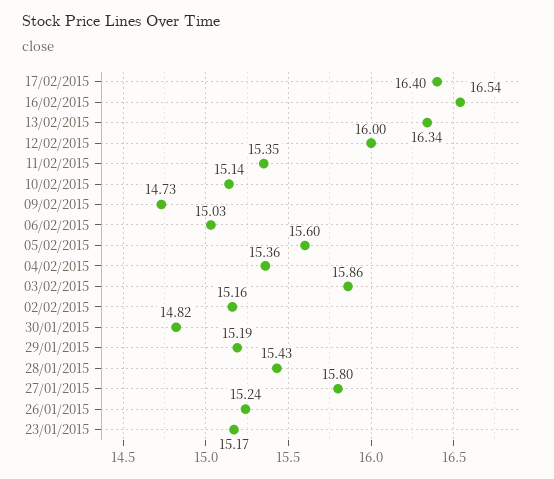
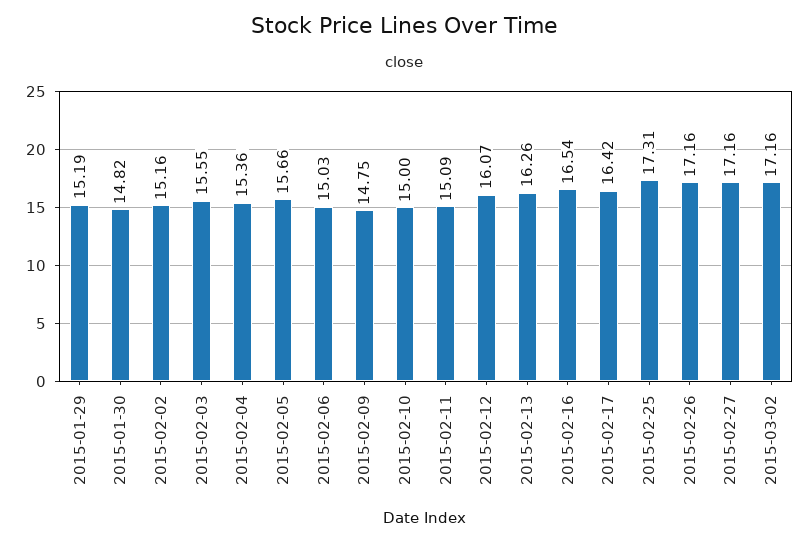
17/02/2015: 16.4 -> 16.42
13/02/2015: 16.34 -> 16.26
12/02/2015: 16 -> 16.07
11/02/2015: 15.35 -> 15.09
10/02/2015: 15.14 -> 15
09/02/2015: 14.73 -> 14.75
05/02/2015: 15.6 -> 15.66
03/02/2015: 15.86 -> 15.55
28/01/2015: 15.43 -> none
27/01/2015: 15.8 -> none
26/01/2015: 15.24 -> none
23/01/2015: 15.17 -> none
2015-02-25: none -> 17.31
2015-02-26: none -> 17.16
2015-02-27: none -> 17.16
2015-03-02: none -> 17.16

